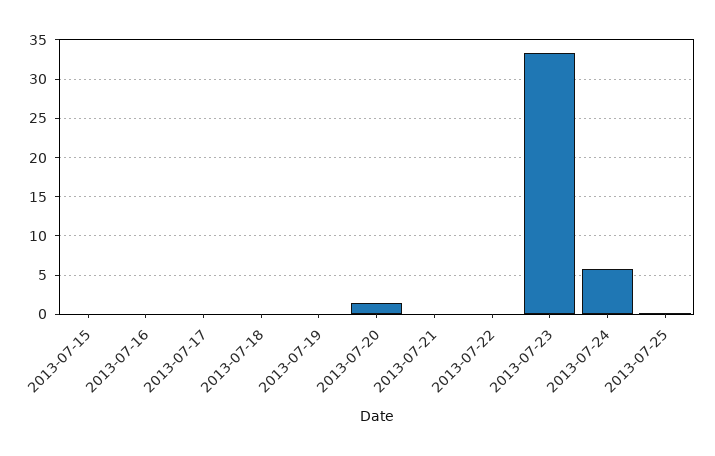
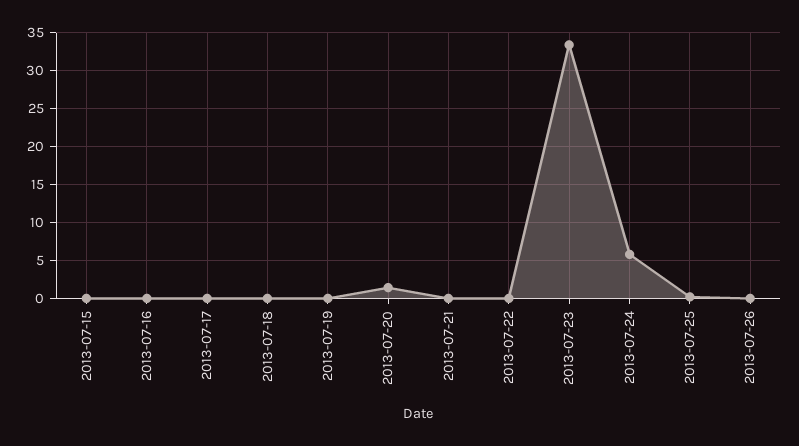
2013-07-26: none -> 0

